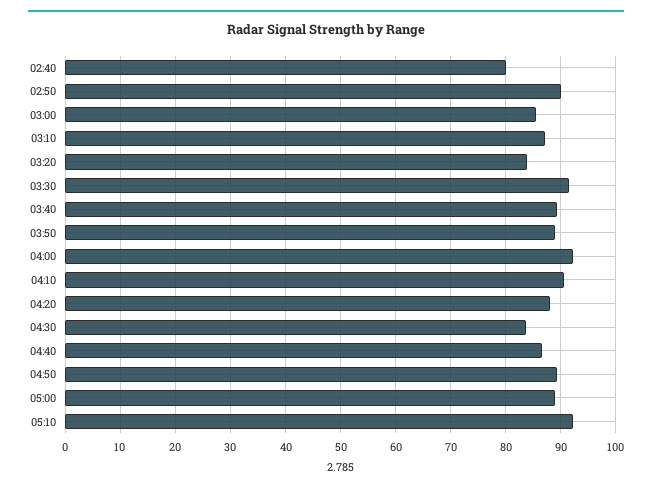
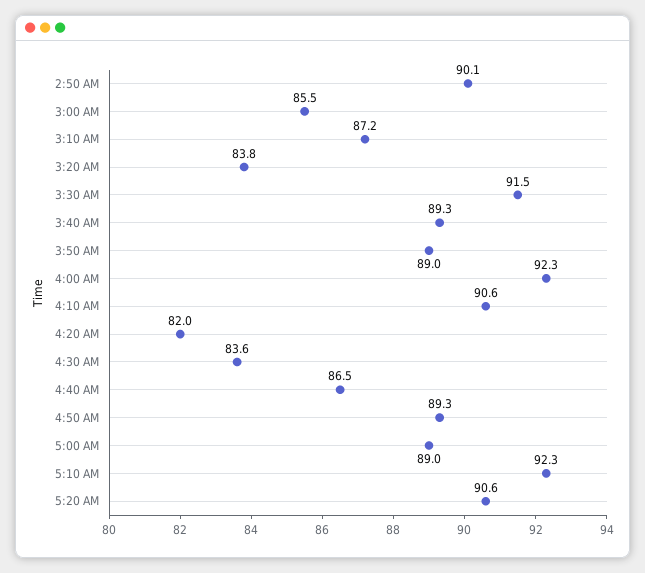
02:40: 80 -> none
04:20: 88 -> 82
5:20 AM: none -> 90.6

